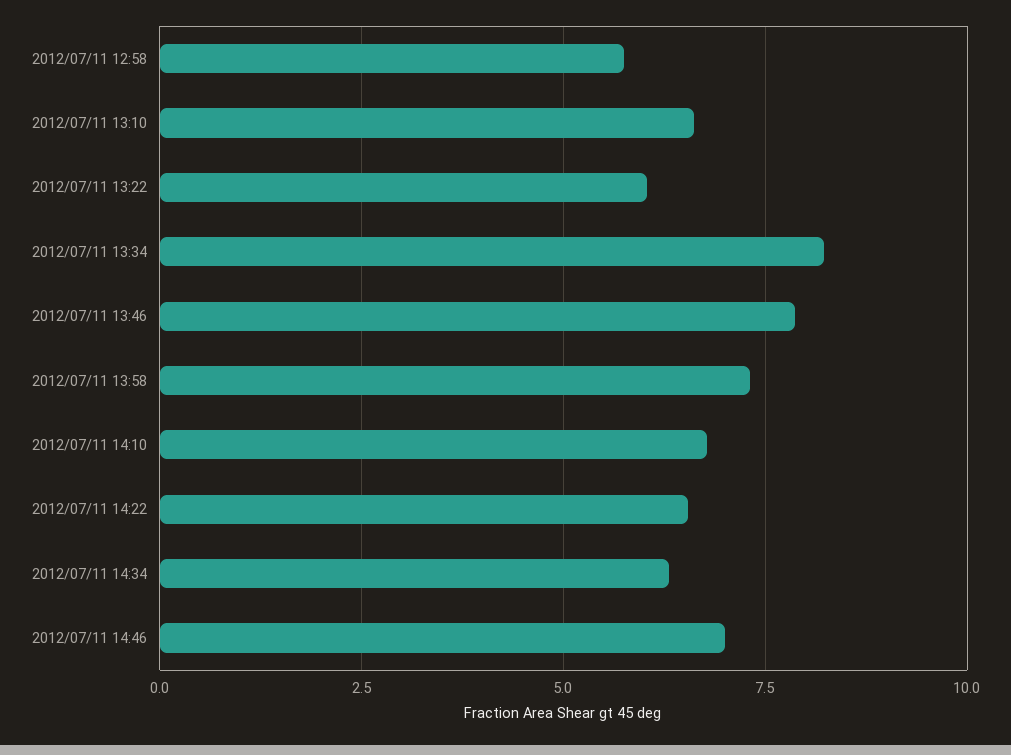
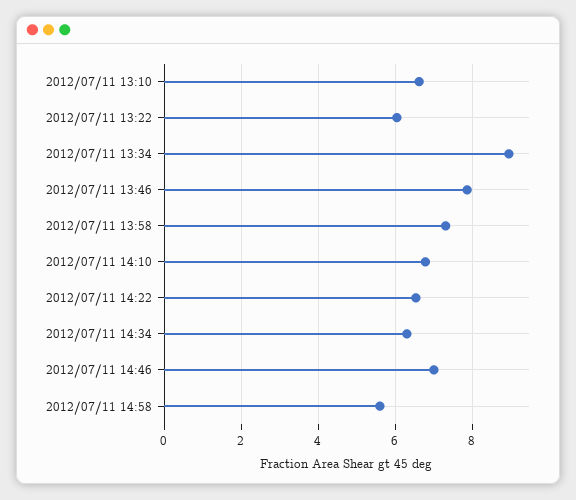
2012/07/11 12:58: 5.75 -> none
2012/07/11 13:34: 8.25 -> 9
2012/07/11 14:58: none -> 5.6

